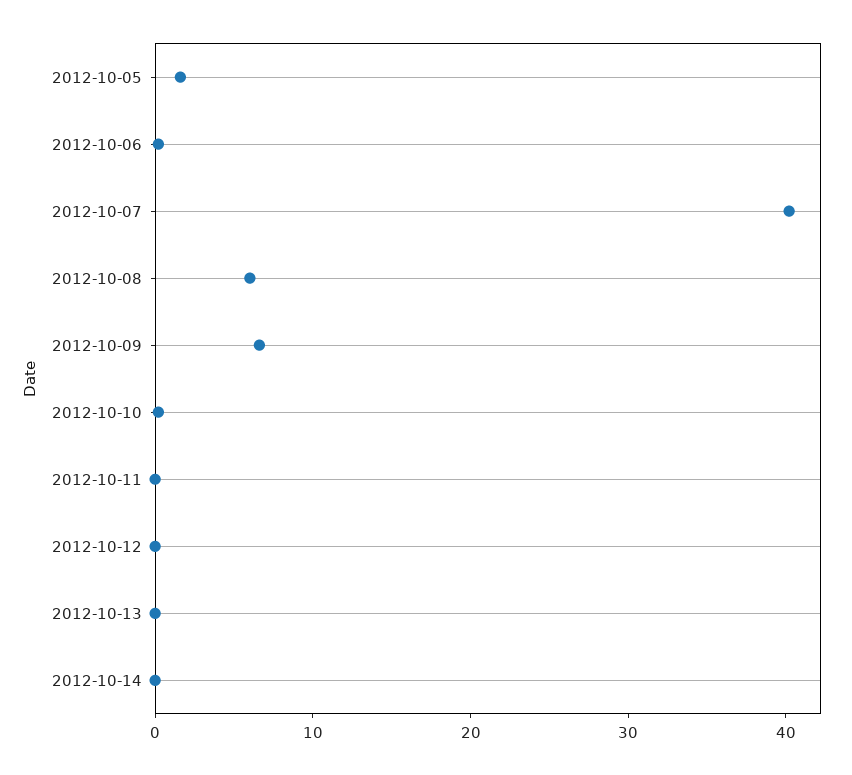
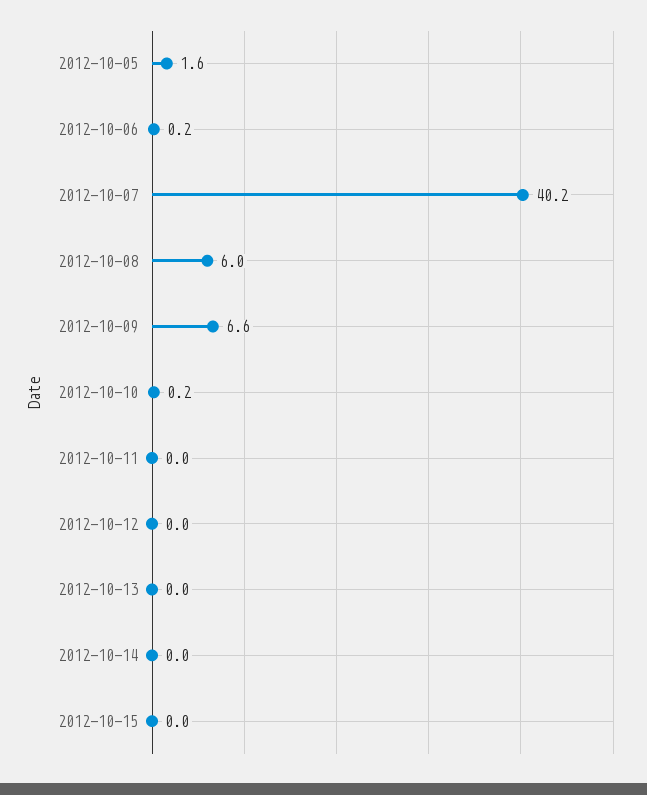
2012-10-15: none -> 0

